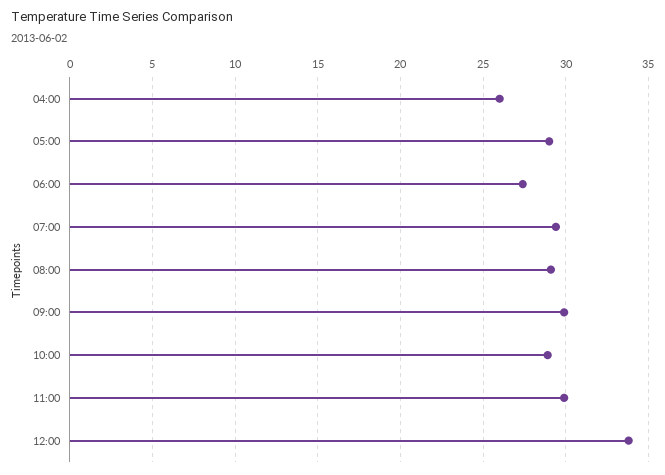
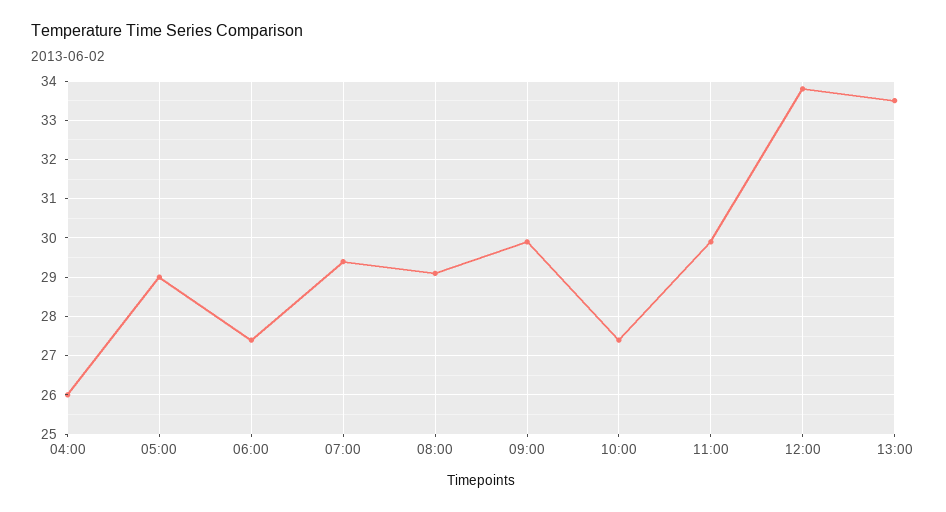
10:00: 29 -> 27.5
13:00: none -> 33.5

